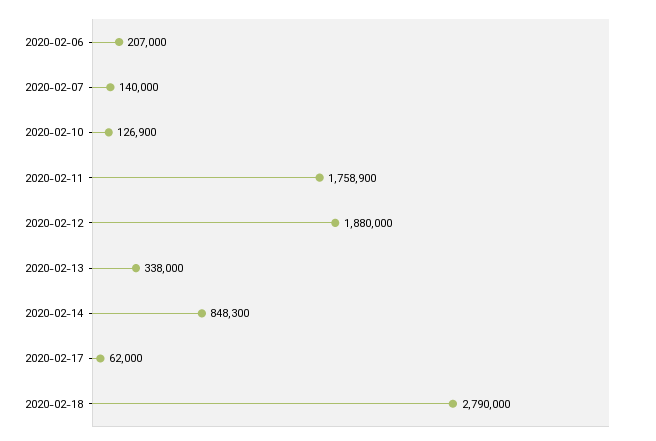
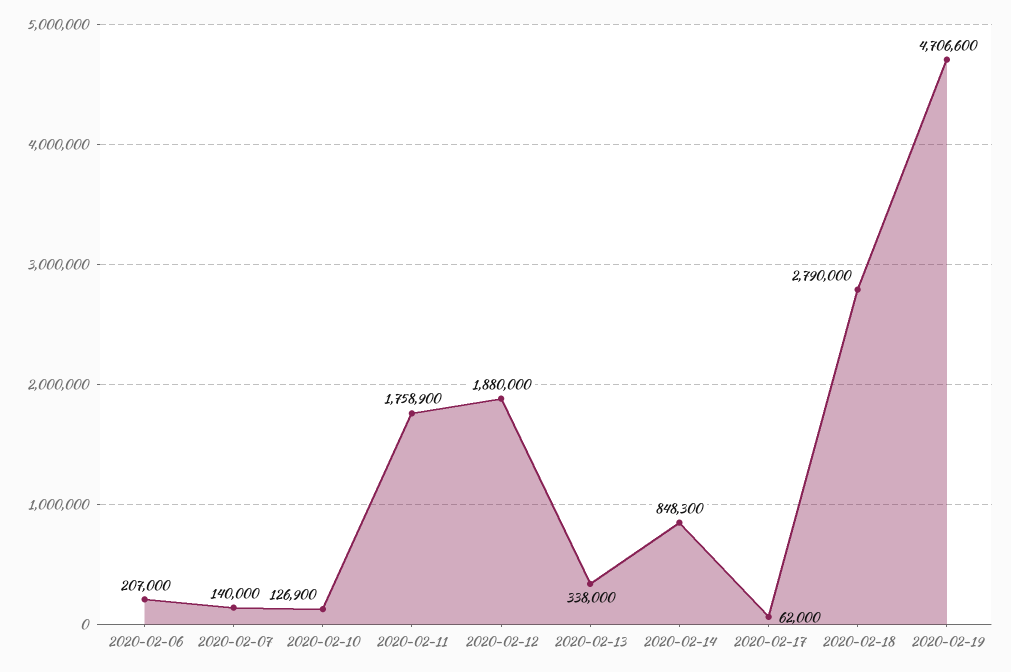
2020-02-19: none -> 4706600

